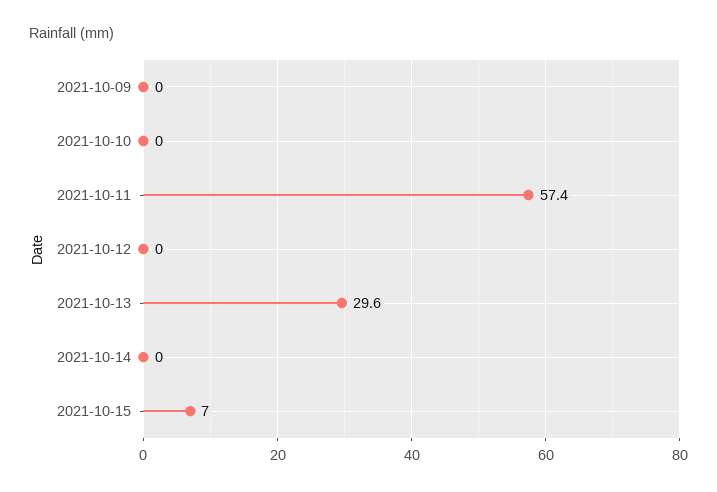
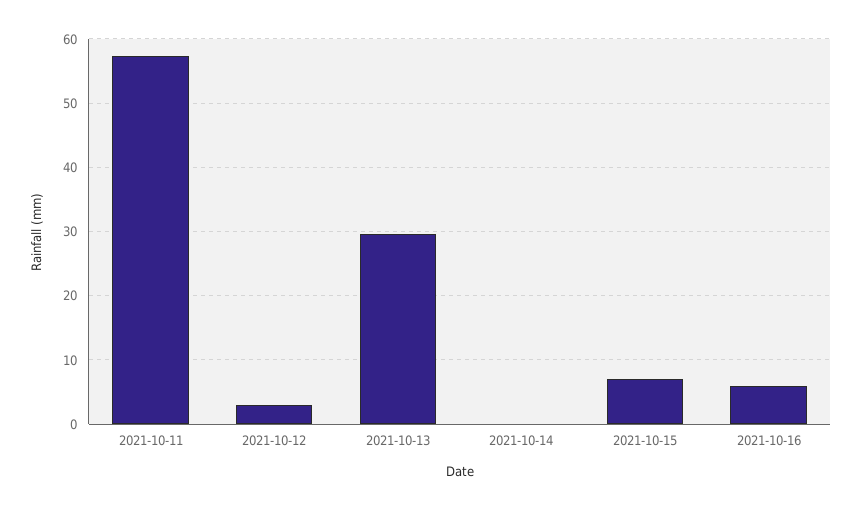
2021-10-09: 0 -> none
2021-10-10: 0 -> none
2021-10-12: 0 -> 3
2021-10-16: none -> 6

